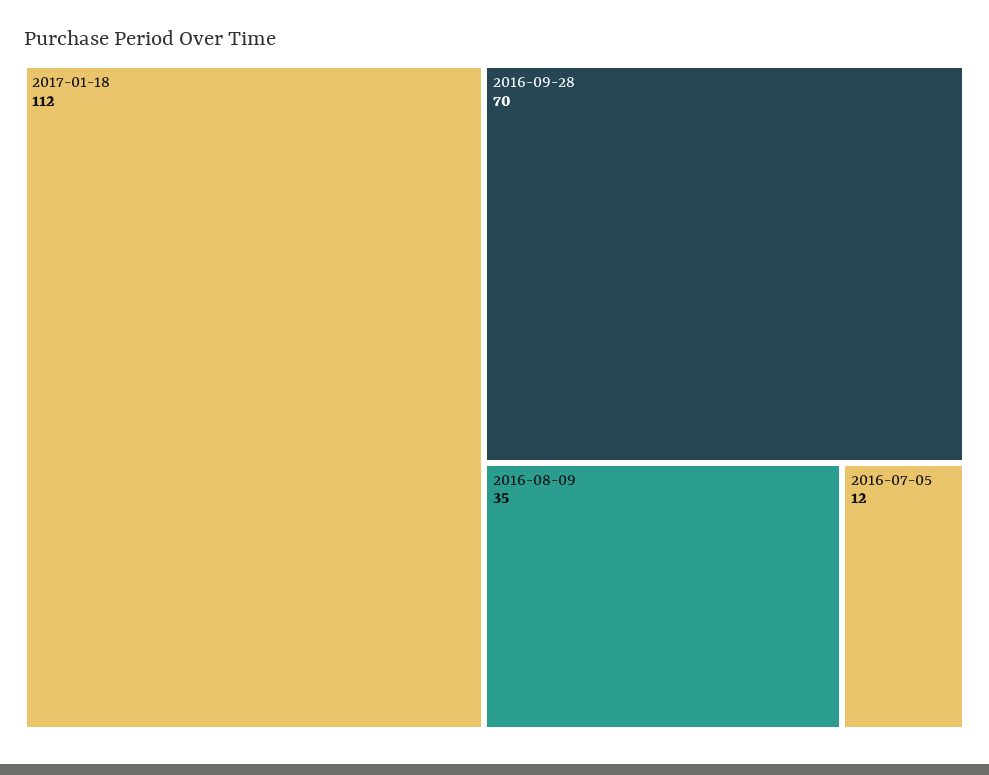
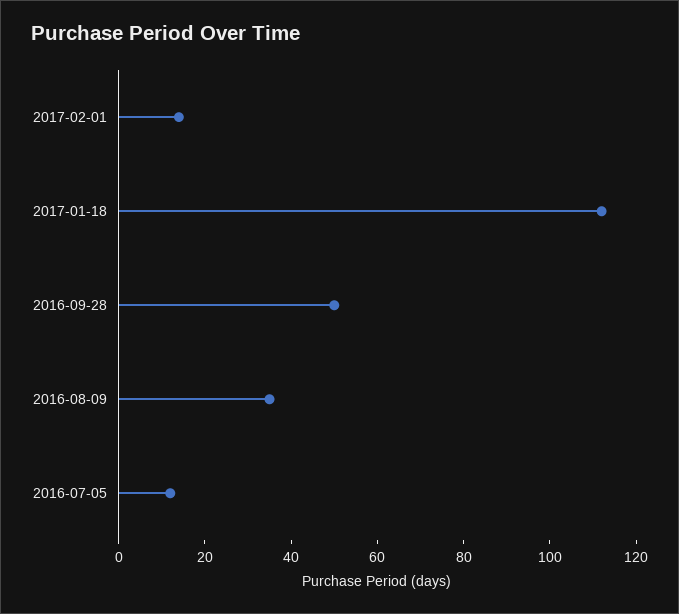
2016-09-28: 70 -> 50
2017-02-01: none -> 15

